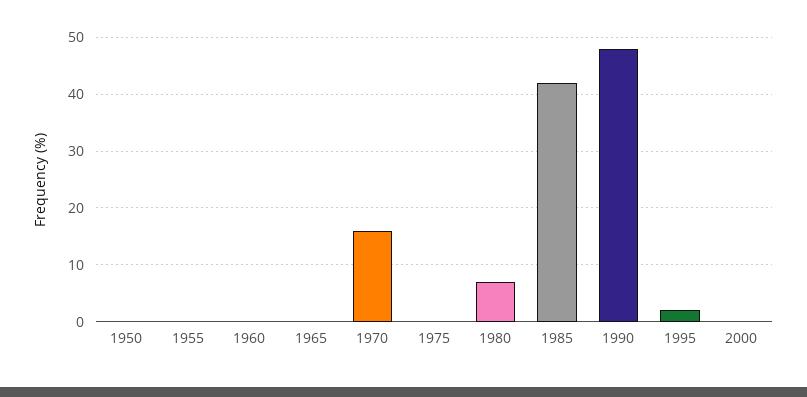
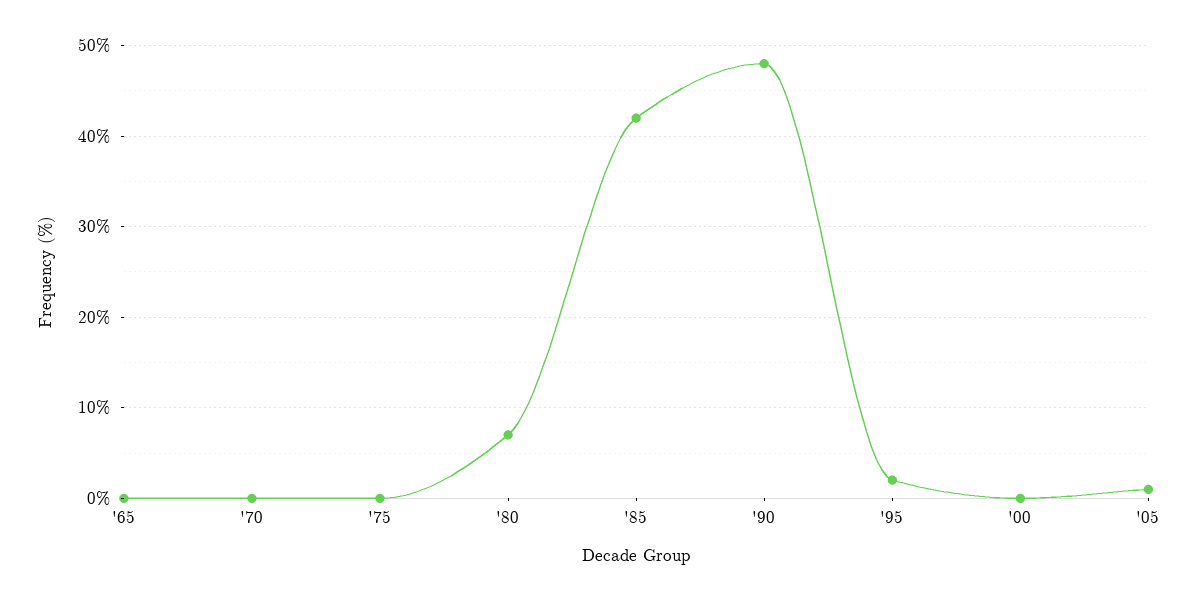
1950: 0 -> none
1955: 0 -> none
1960: 0 -> none
1970: 15 -> 0
'05: none -> 1

